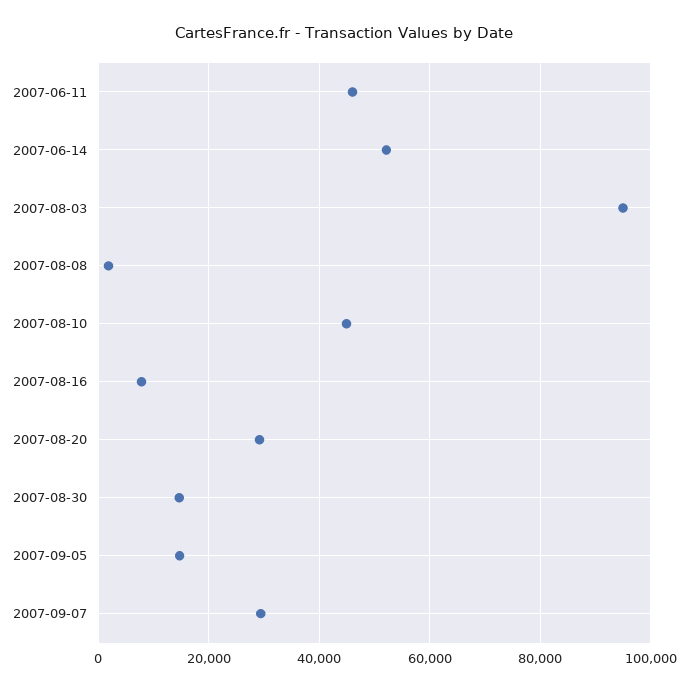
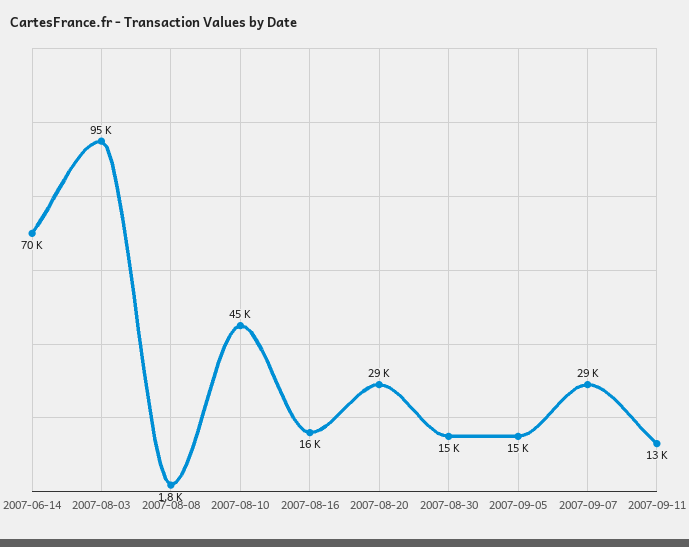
2007-06-11: 46000 -> none
2007-06-14: 52000 -> 70000
2007-08-16: 8000 -> 16000
2007-09-11: none -> 13000

